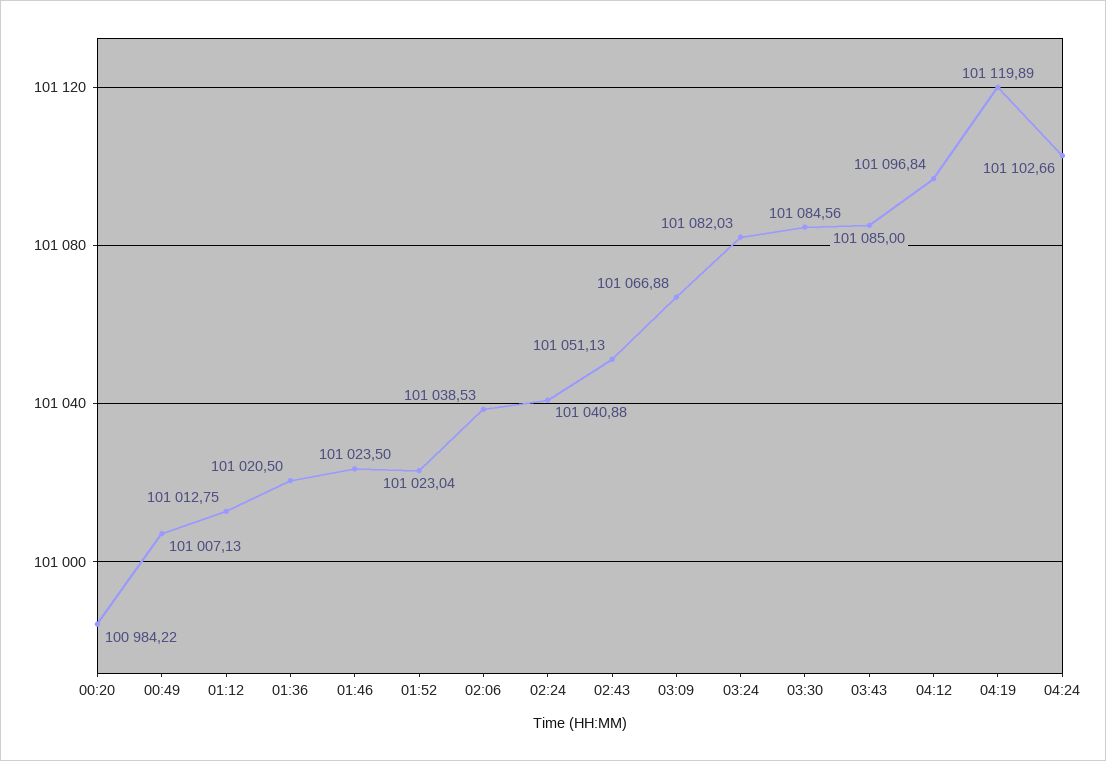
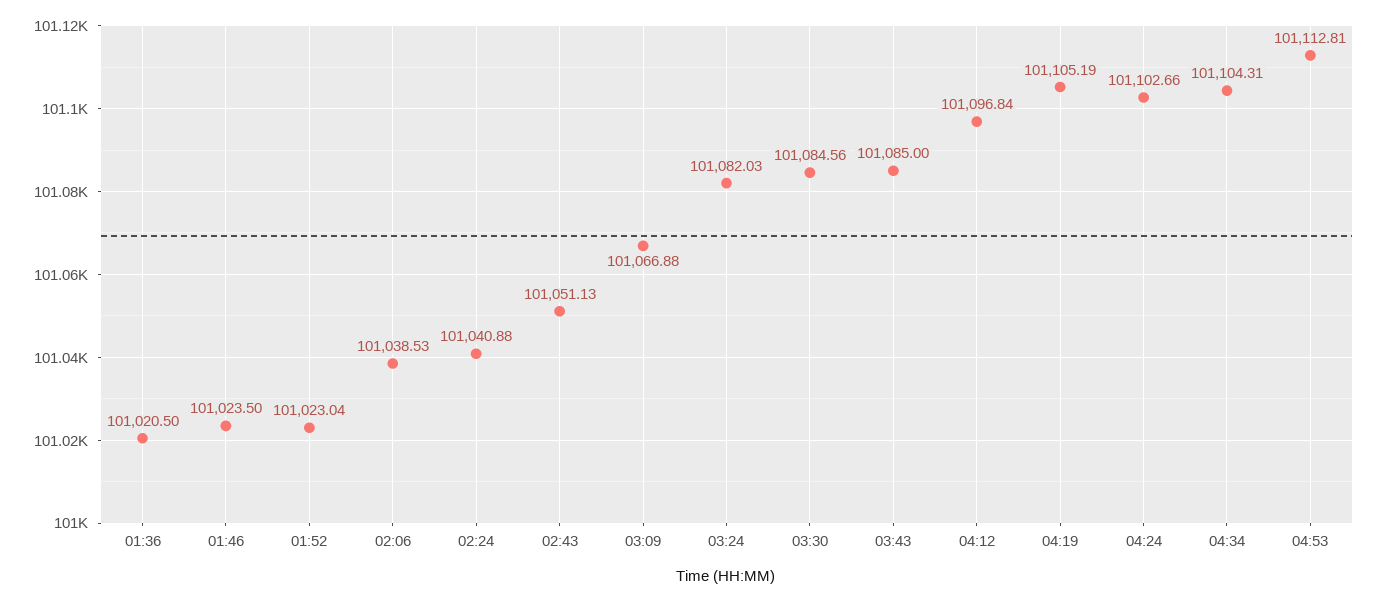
00:20: 100984.22 -> none
00:49: 101007.13 -> none
01:12: 101012.75 -> none
04:19: 101119.89 -> 101105.19
04:34: none -> 101104.31
04:53: none -> 101112.81

